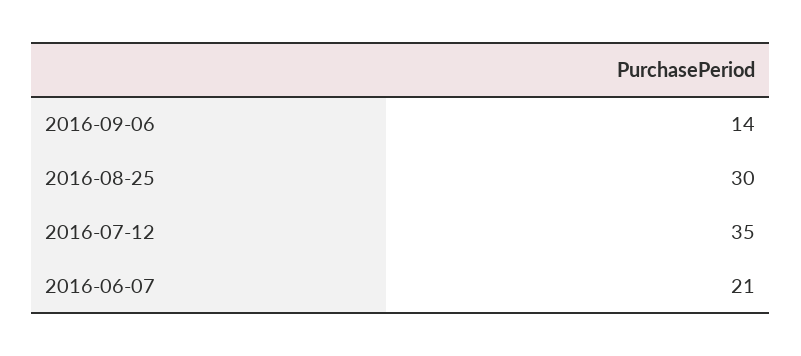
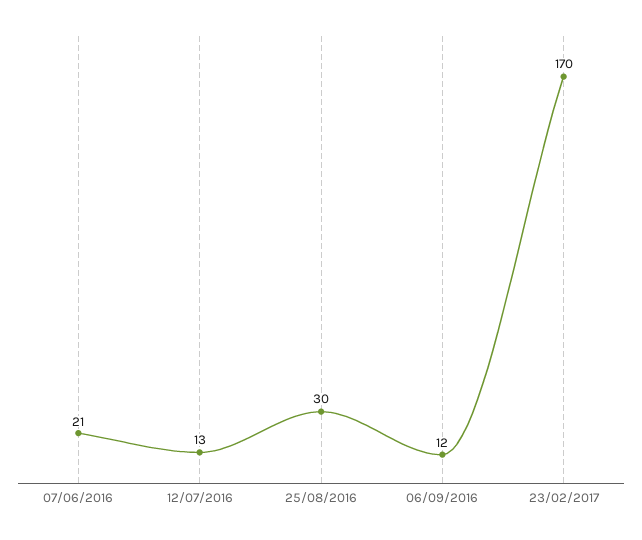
2016-09-06: 14 -> 12
2016-07-12: 35 -> 13
23/02/2017: none -> 170

